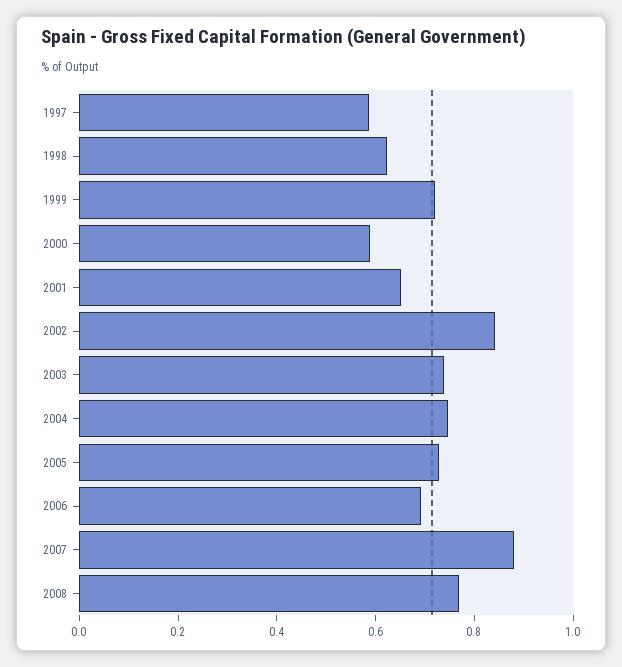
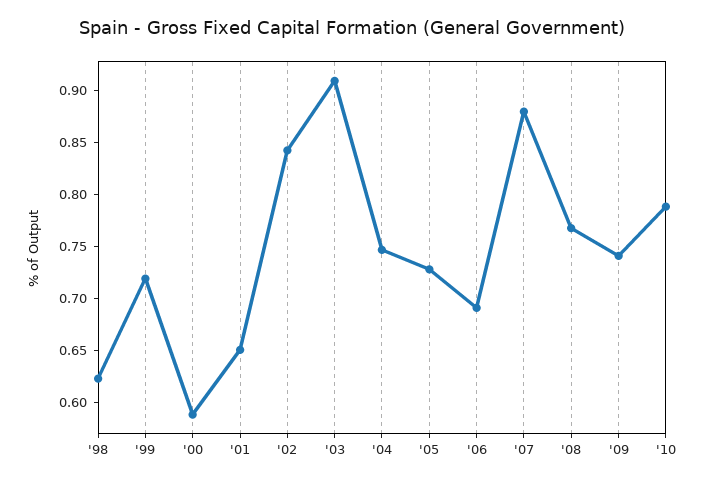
1997: 0.6 -> none
2003: 0.75 -> 0.91
'09: none -> 0.74
'10: none -> 0.79

